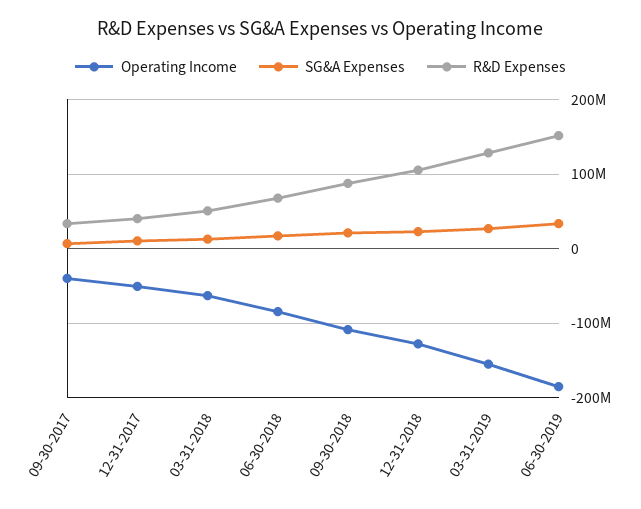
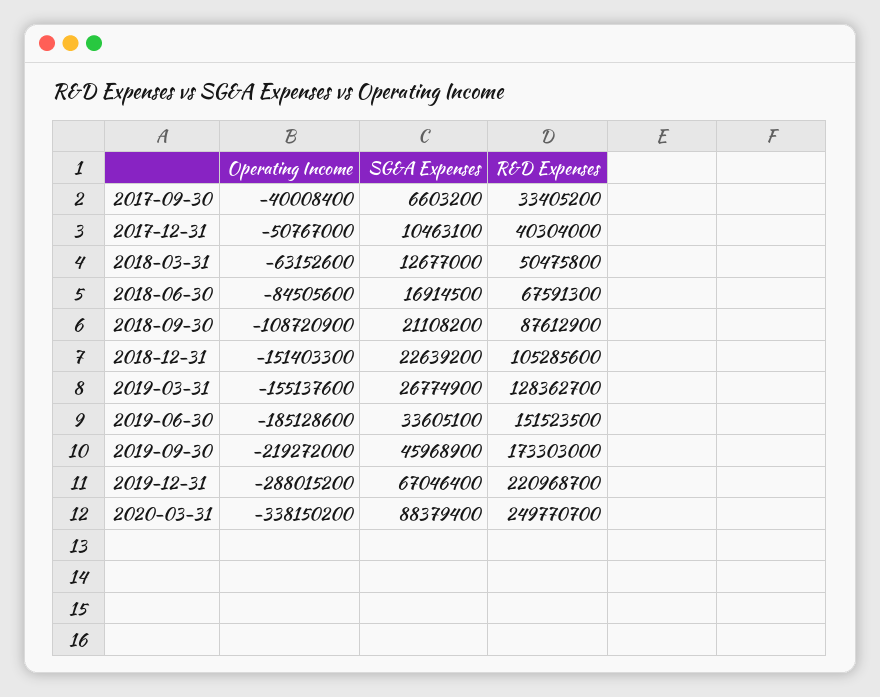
Operating Income, 12-31-2018: -130000000 -> -151403300
Operating Income, 2019-09-30: none -> -219272000
SG&A Expenses, 2019-09-30: none -> 45968900
R&D Expenses, 2019-09-30: none -> 173303000
Operating Income, 2019-12-31: none -> -288015200
SG&A Expenses, 2019-12-31: none -> 67046400
R&D Expenses, 2019-12-31: none -> 220968700
Operating Income, 2020-03-31: none -> -338150200
SG&A Expenses, 2020-03-31: none -> 88379400
R&D Expenses, 2020-03-31: none -> 249770700

